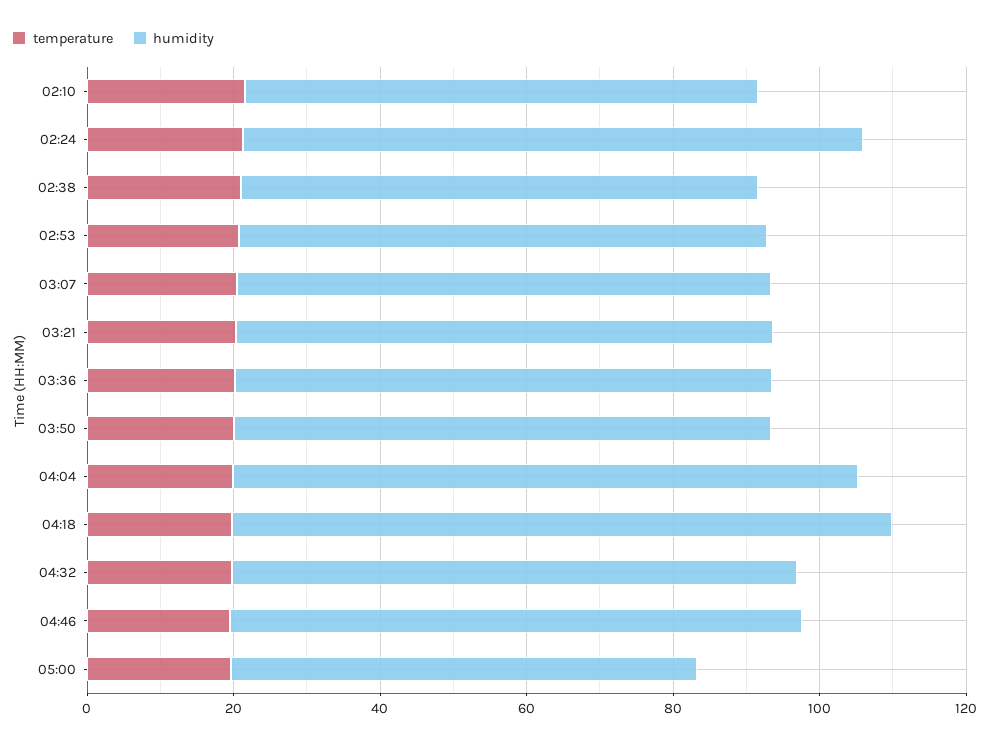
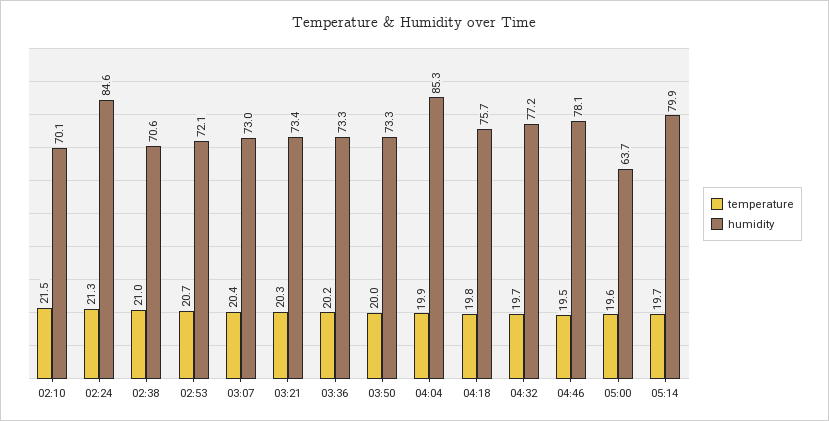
humidity, 04:18: 90 -> 75.7
temperature, 05:14: none -> 19.7
humidity, 05:14: none -> 79.9

